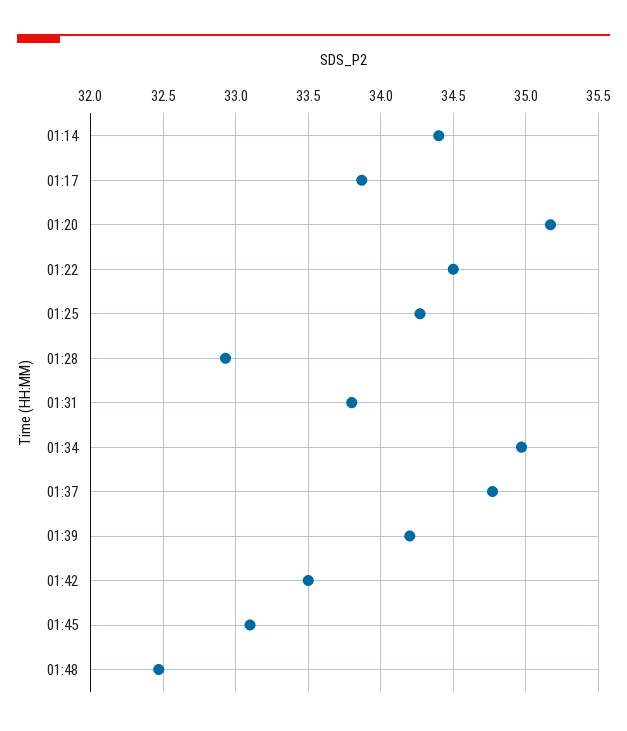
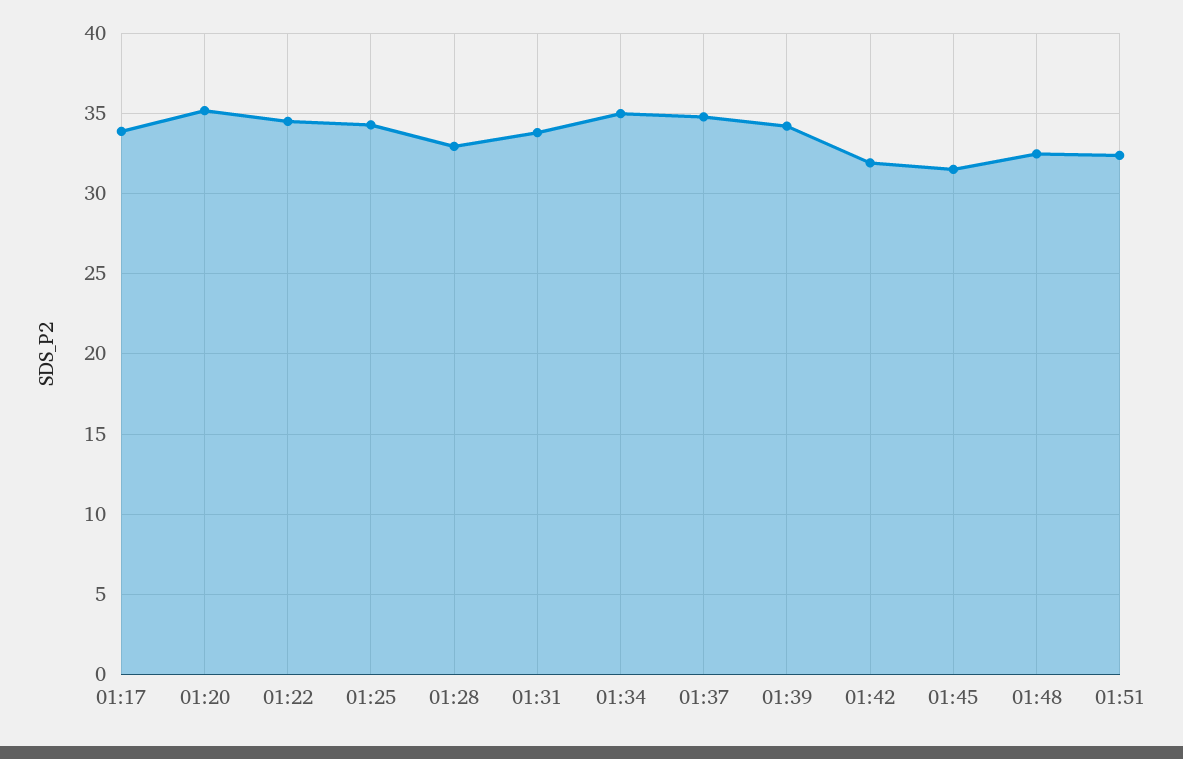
01:14: 34.4 -> none
01:42: 33.5 -> 32
01:45: 33.1 -> 31.5
01:51: none -> 32.5

